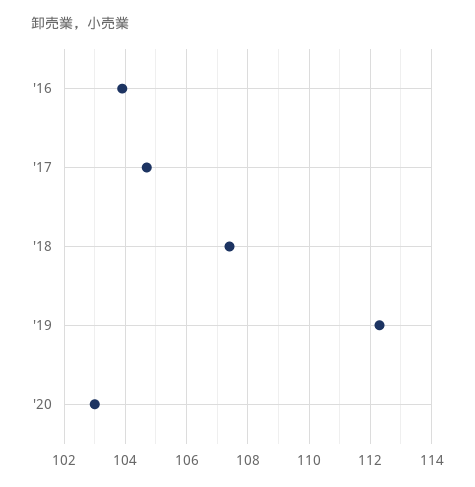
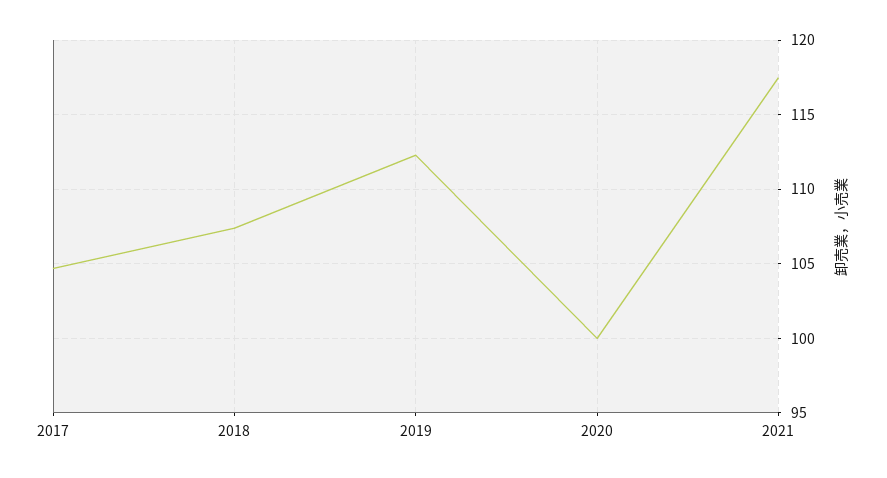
'16: 104 -> none
'20: 103 -> 100
2021: none -> 117.5

